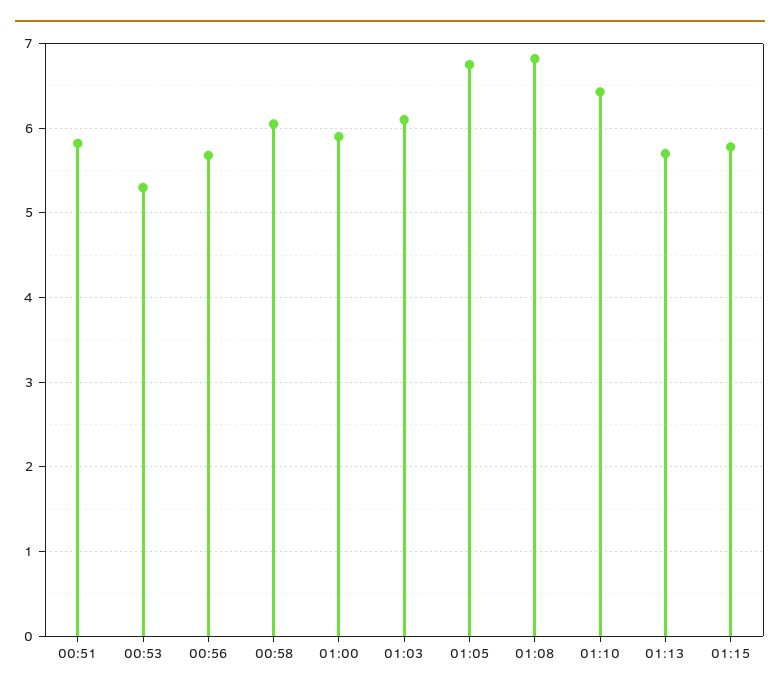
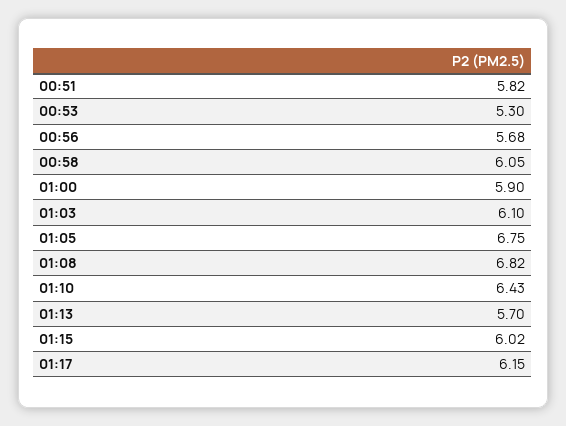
01:15: 5.8 -> 6.02
01:17: none -> 6.15

